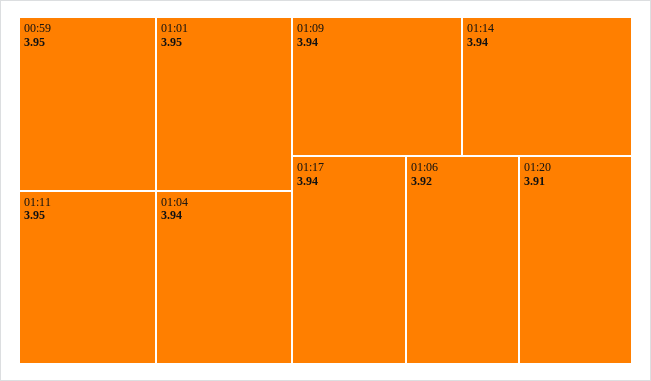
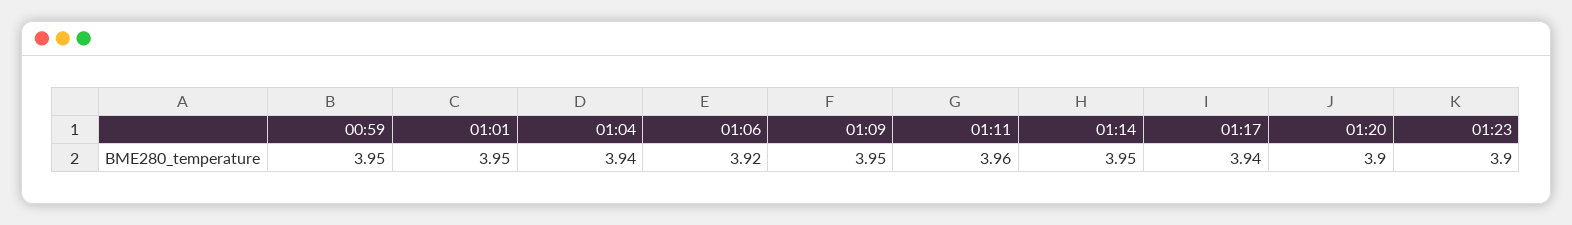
01:11: 3.95 -> 3.96
01:09: 3.94 -> 3.95
01:14: 3.94 -> 3.95
01:20: 3.91 -> 3.9
01:23: none -> 3.9

